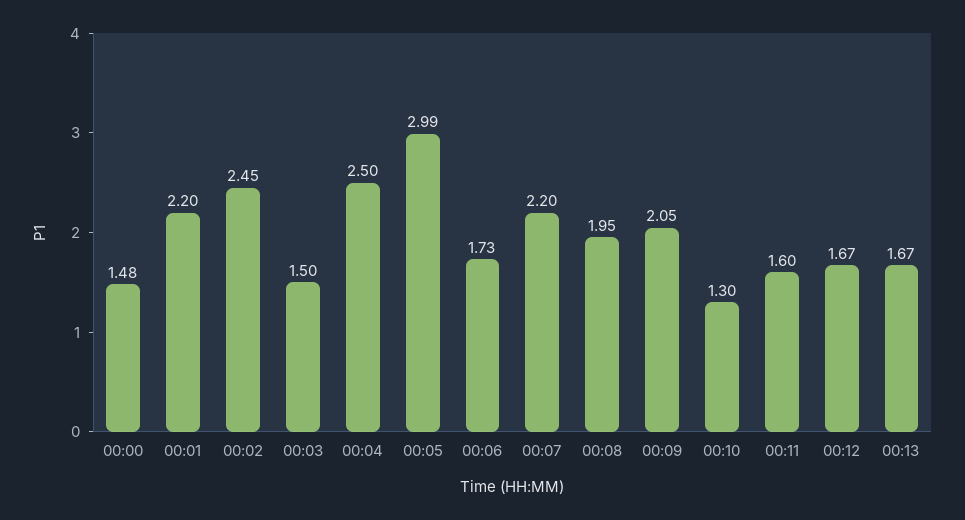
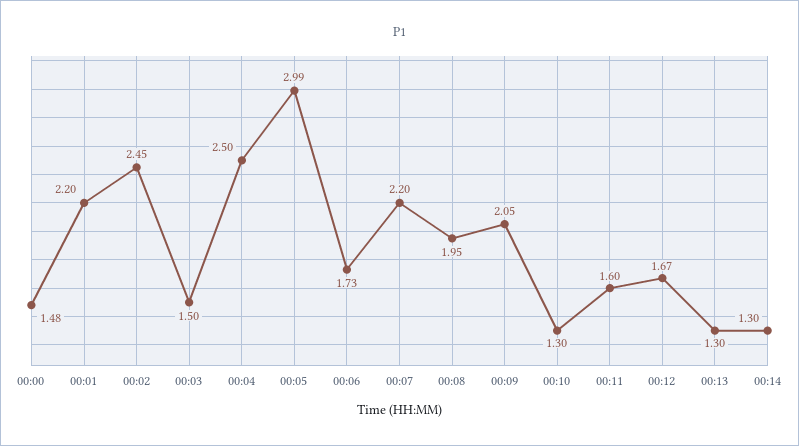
00:13: 1.67 -> 1.3
00:14: none -> 1.3

